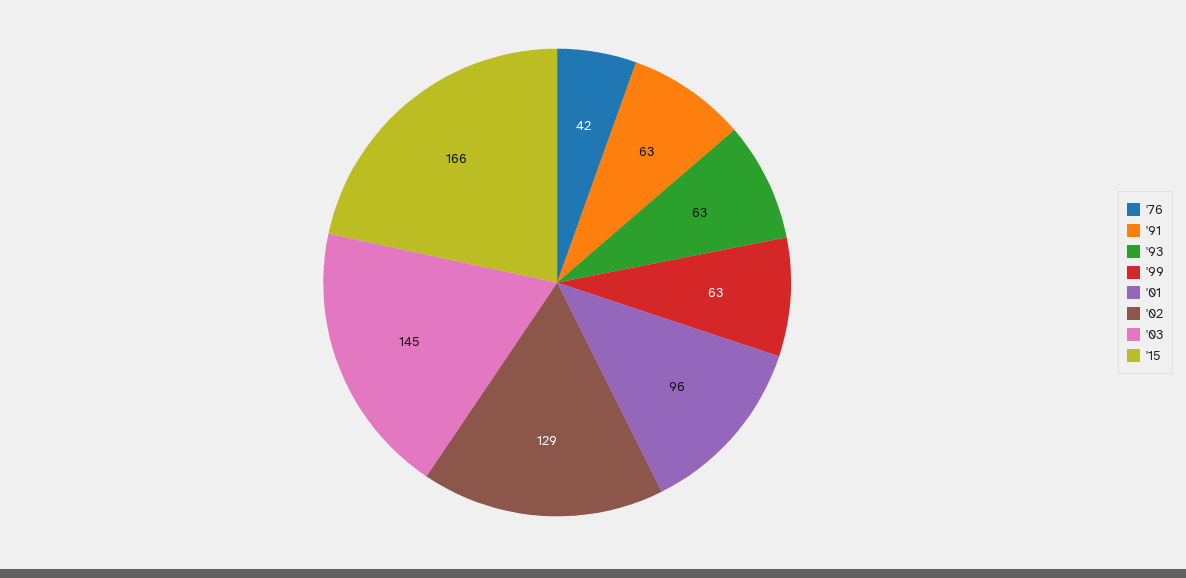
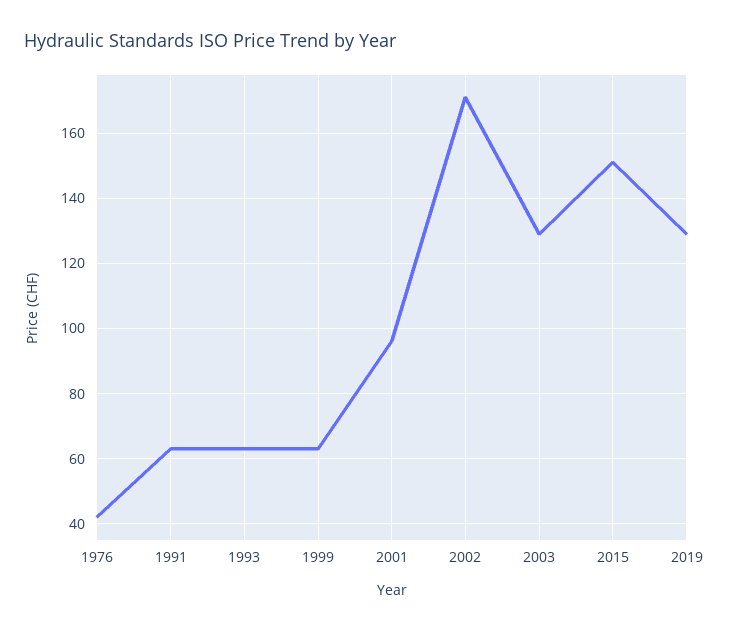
'02: 129 -> 170
'03: 145 -> 130
'15: 166 -> 150
2019: none -> 130

